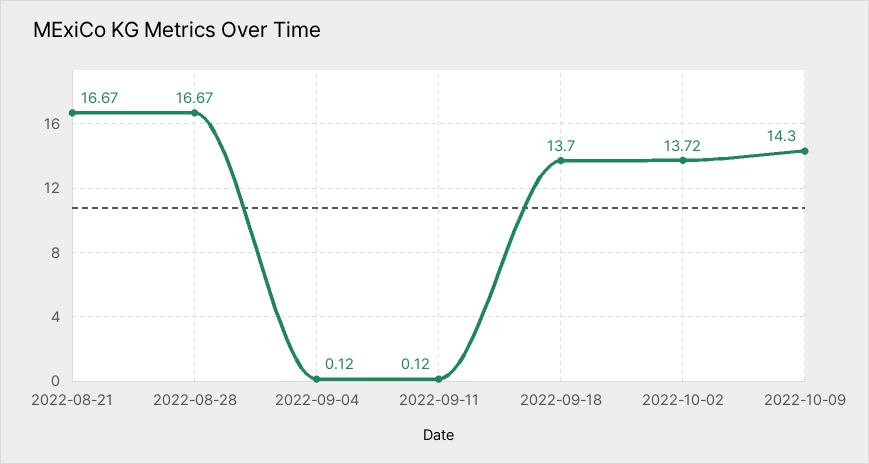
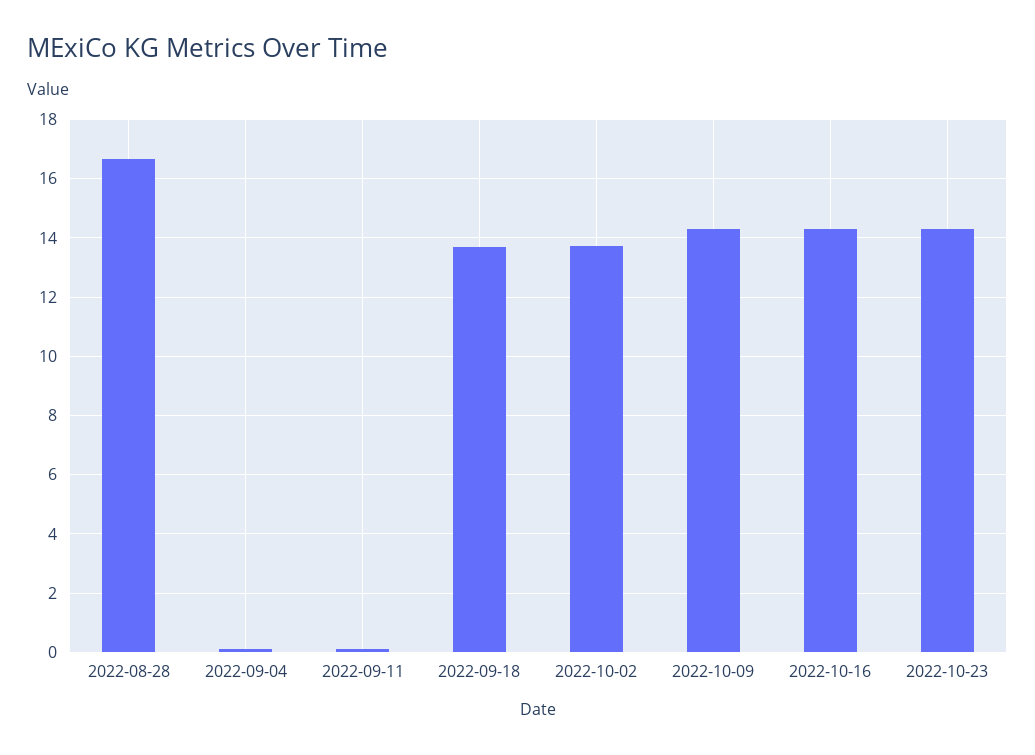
2022-08-21: 16.67 -> none
2022-10-16: none -> 14.25
2022-10-23: none -> 14.25

